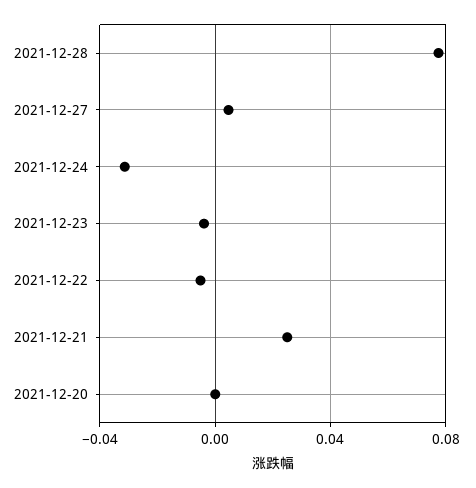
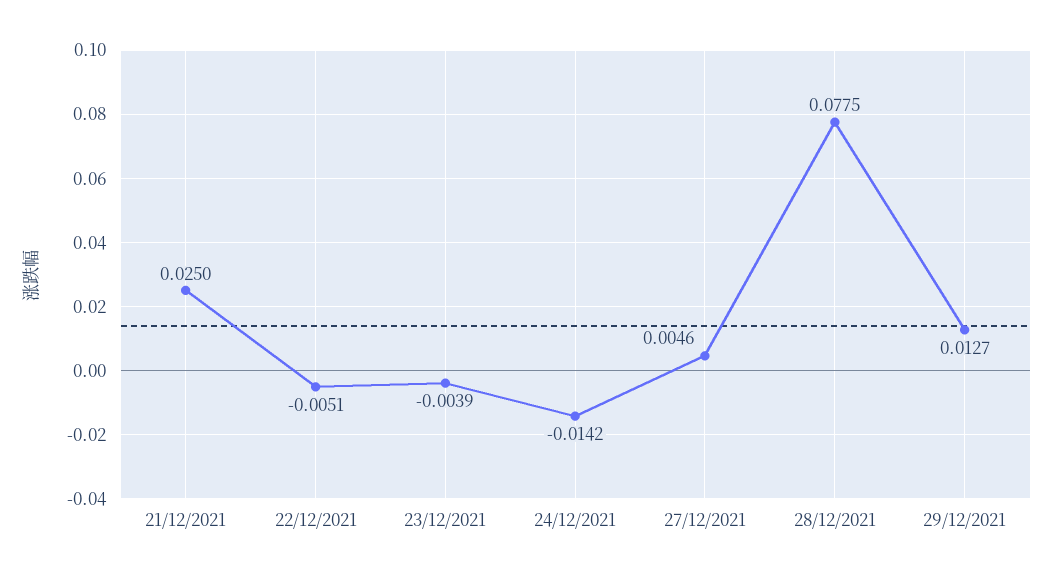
2021-12-24: -0.03 -> -0.0142
2021-12-20: 0 -> none
29/12/2021: none -> 0.0127

